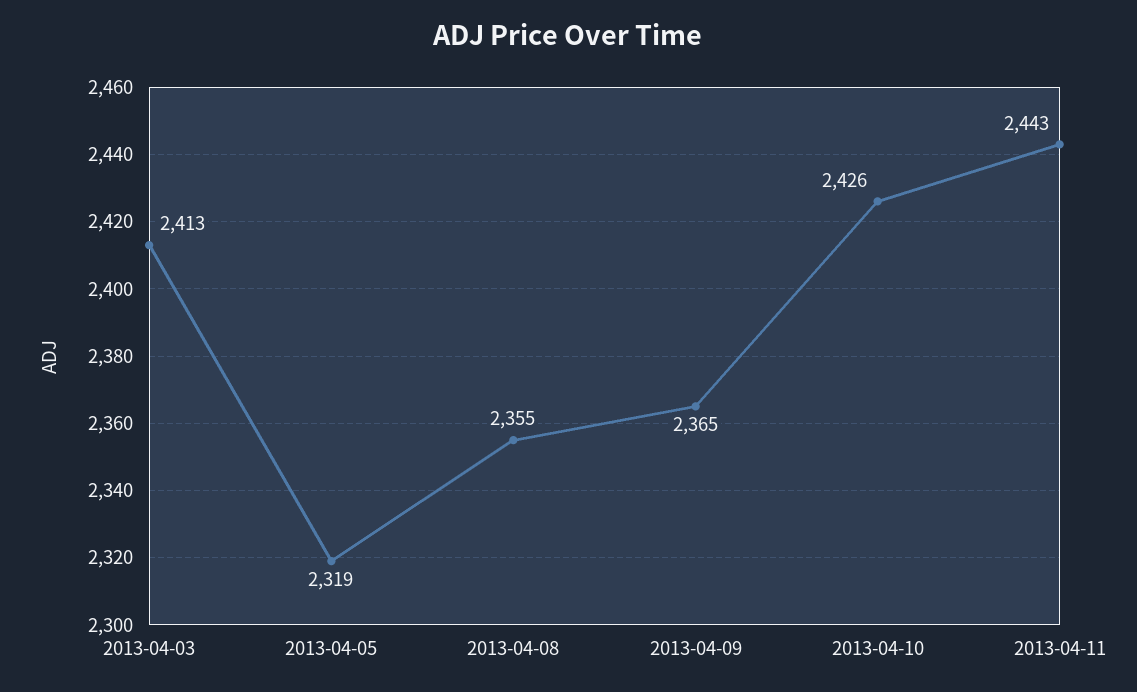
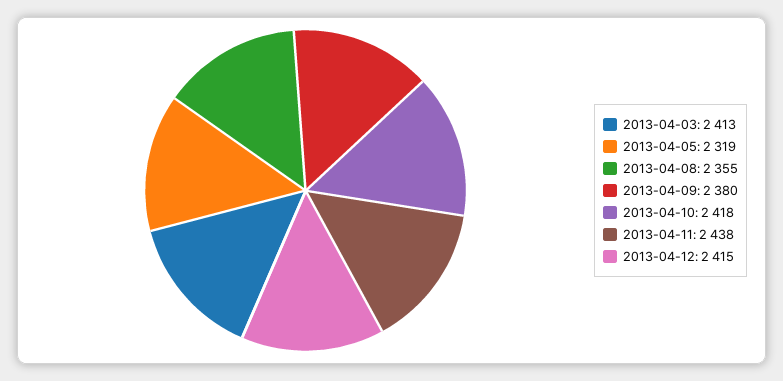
2013-04-09: 2365 -> 2380
2013-04-10: 2426 -> 2418
2013-04-11: 2443 -> 2438
2013-04-12: none -> 2415

